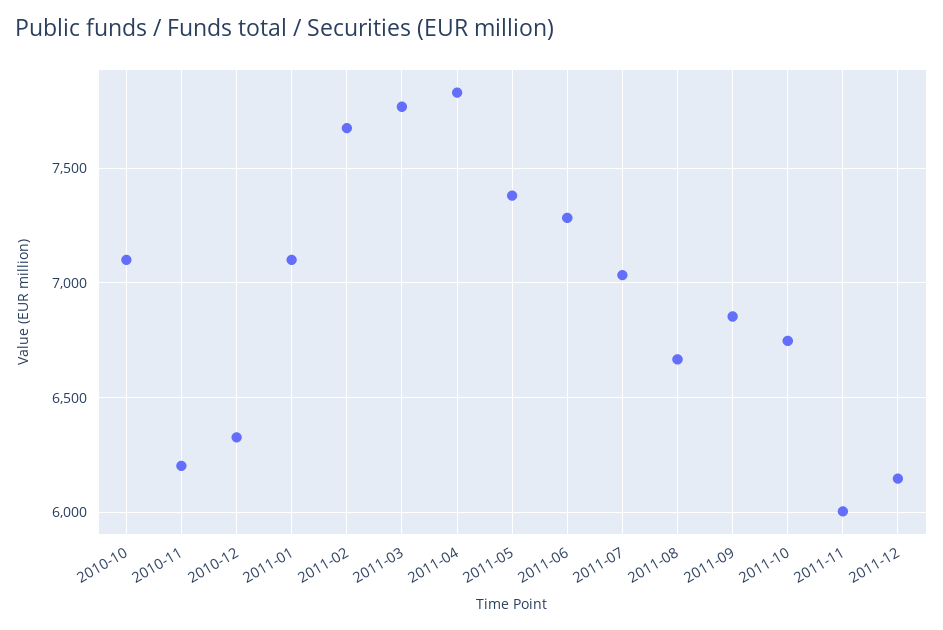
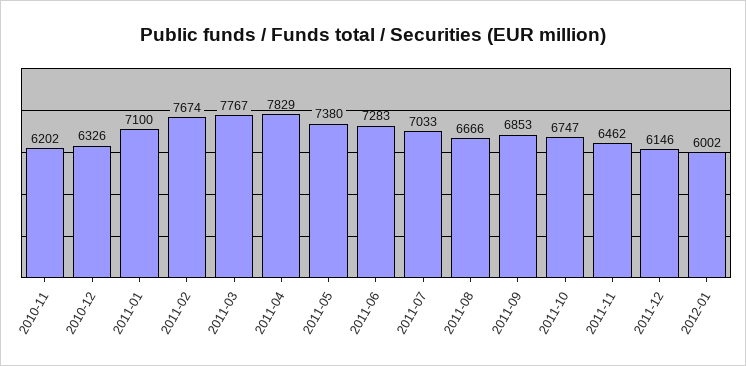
2010-10: 7100 -> none
2011-11: 6000 -> 6462
2012-01: none -> 6002

